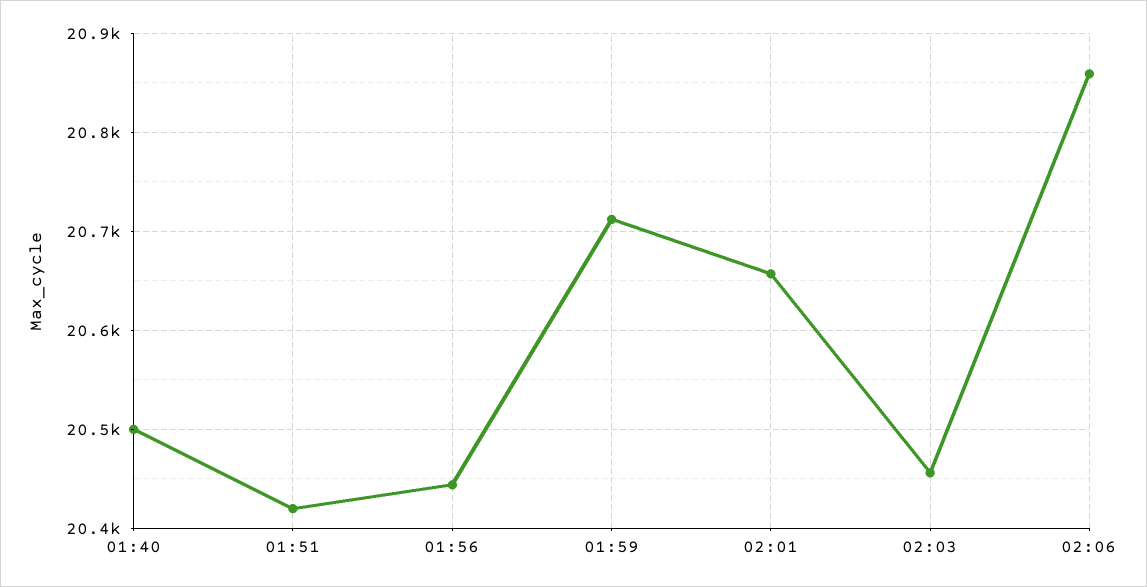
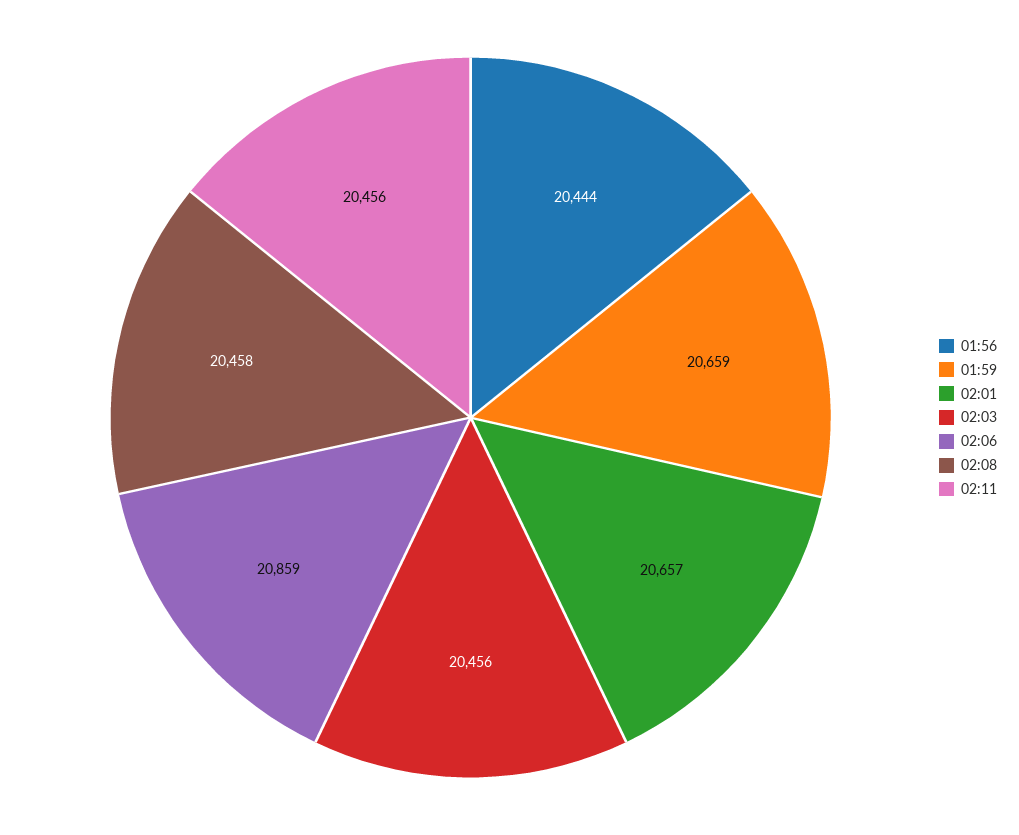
01:40: 20500 -> none
01:51: 20420 -> none
01:59: 20710 -> 20659
02:08: none -> 20458
02:11: none -> 20456

